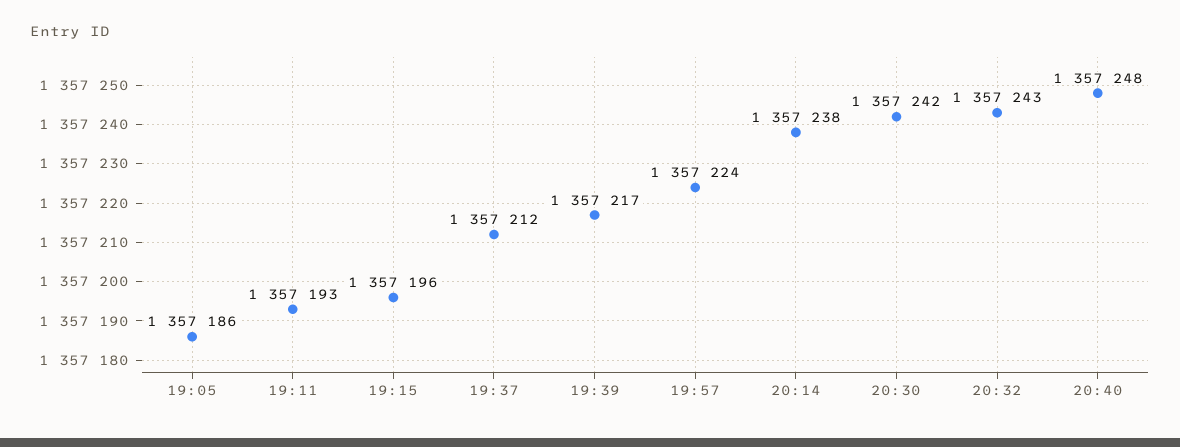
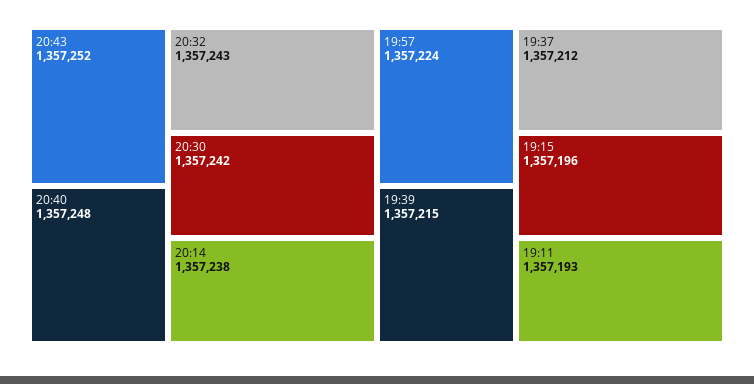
19:05: 1357186 -> none
19:39: 1357217 -> 1357215
20:43: none -> 1357252

